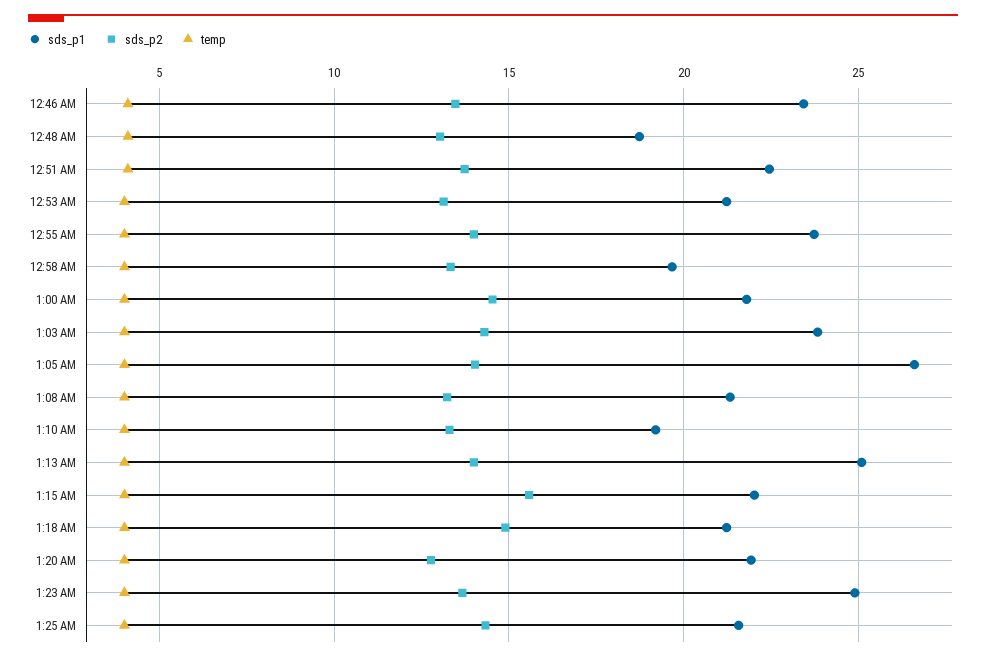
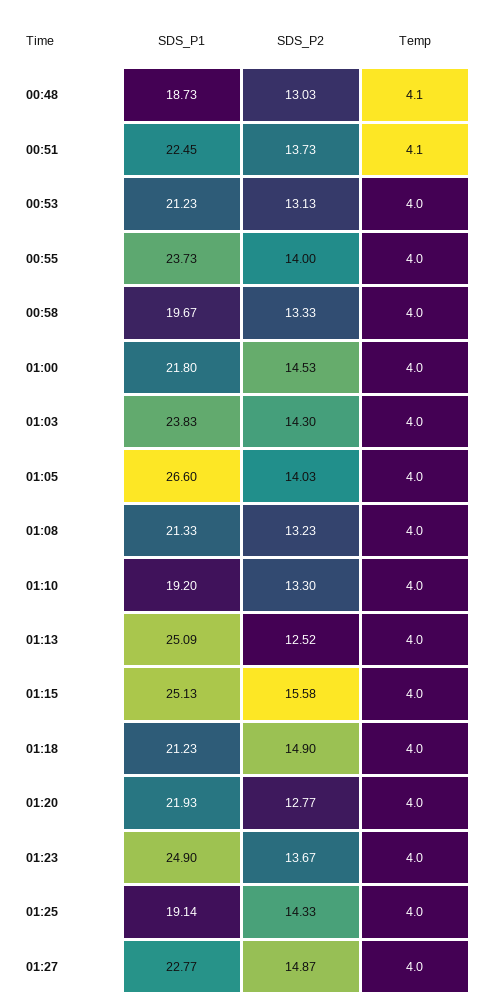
sds_p1, 12:46 AM: 23.5 -> none
sds_p2, 12:46 AM: 13.5 -> none
temp, 12:46 AM: 4 -> none
sds_p2, 1:13 AM: 14 -> 12.52
sds_p1, 1:15 AM: 22 -> 25.13
sds_p1, 1:25 AM: 21.5 -> 19.14
sds_p1, 01:27: none -> 22.77
sds_p2, 01:27: none -> 14.87
temp, 01:27: none -> 4

